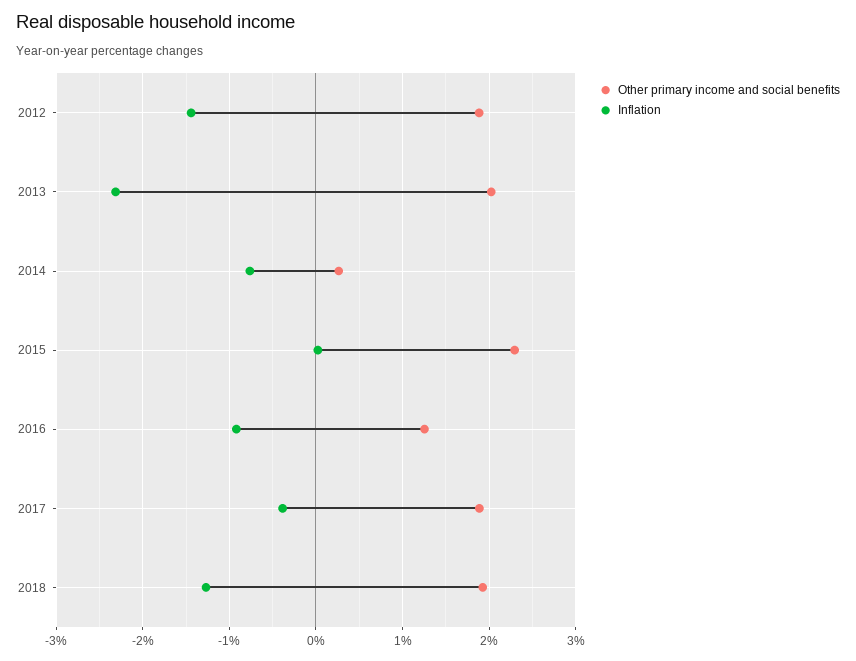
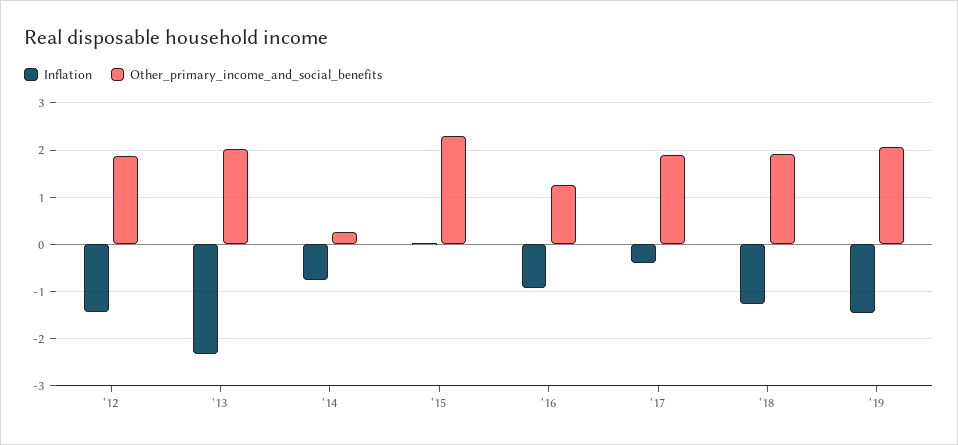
Inflation, '19: none -> -1.4
Other primary income and social benefits, '19: none -> 2

